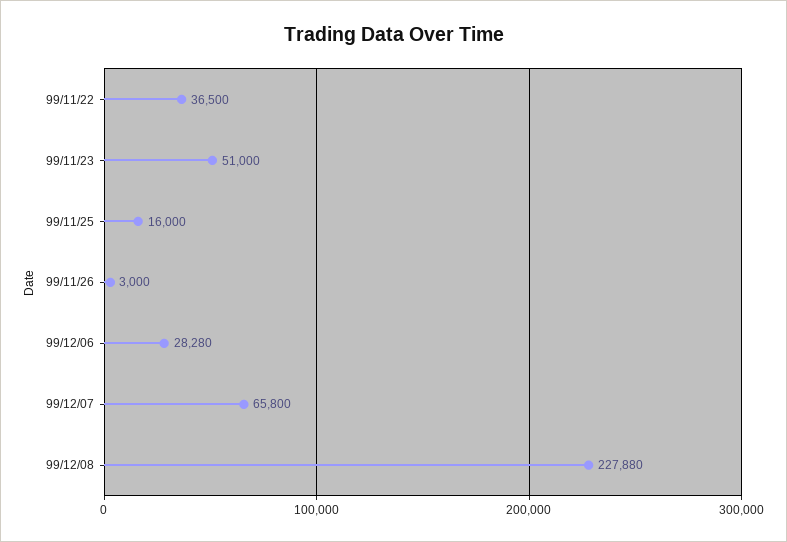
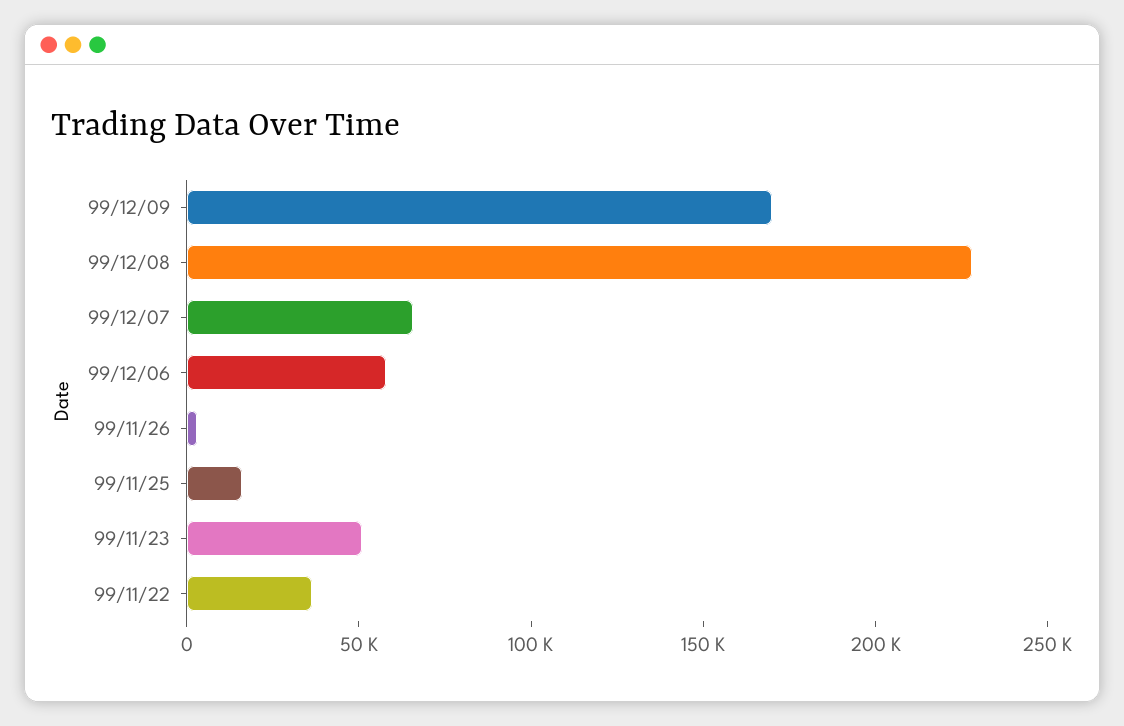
99/12/06: 28280 -> 60000
99/12/09: none -> 170000

